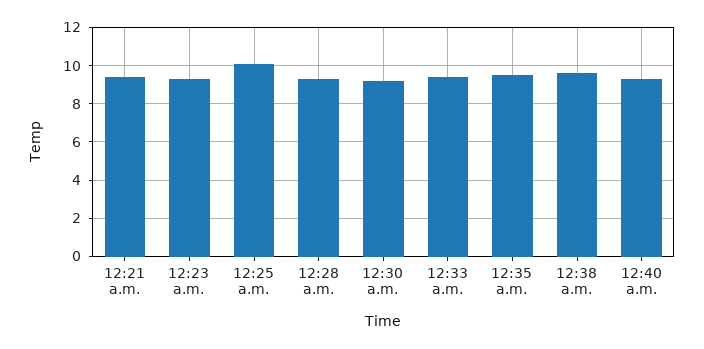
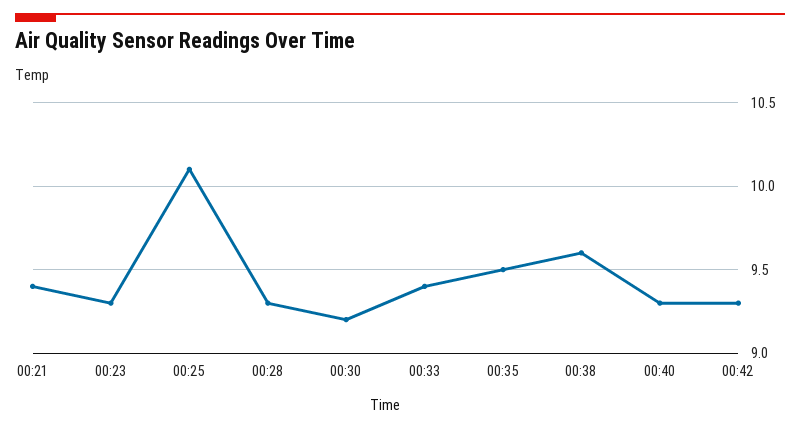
00:42: none -> 9.3

